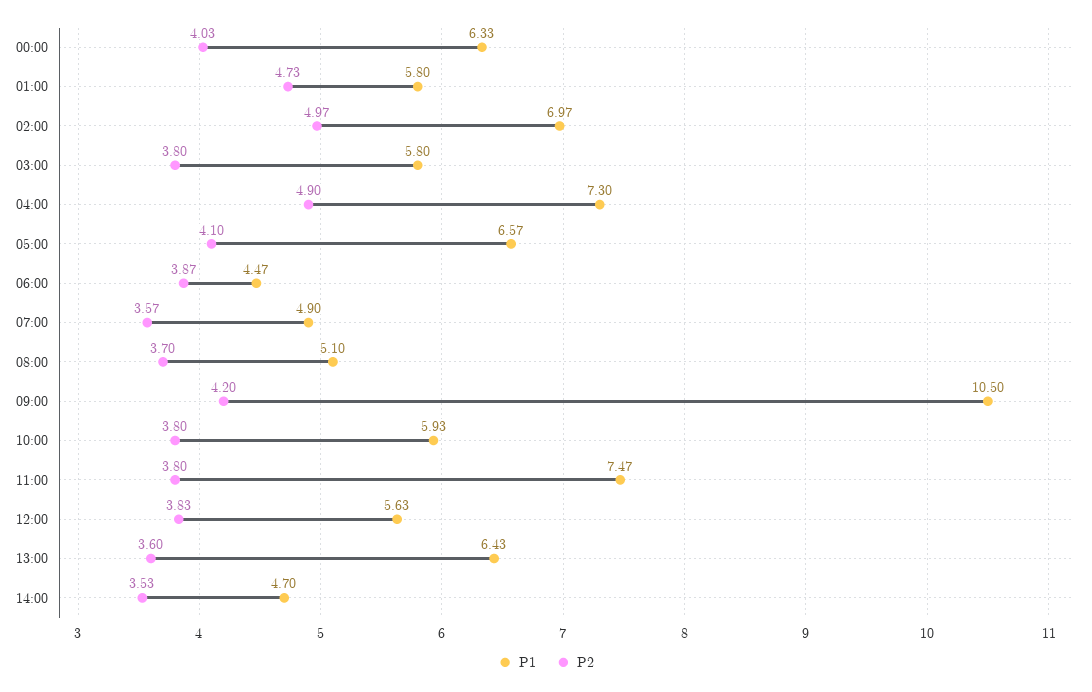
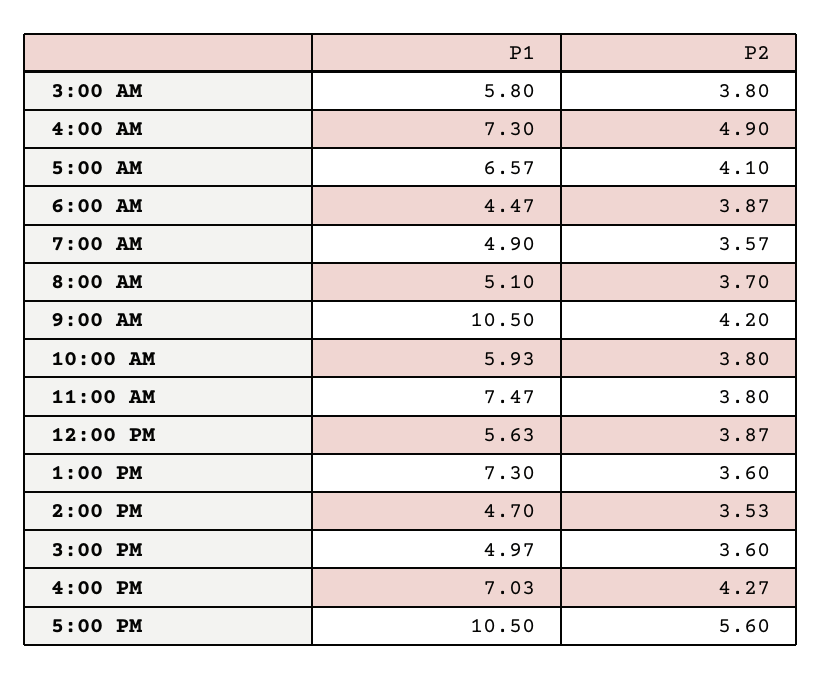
P1, 00:00: 6.33 -> none
P2, 00:00: 4.03 -> none
P1, 01:00: 5.8 -> none
P2, 01:00: 4.73 -> none
P1, 02:00: 6.97 -> none
P2, 02:00: 4.97 -> none
P2, 12:00: 3.83 -> 3.87
P1, 13:00: 6.43 -> 7.3
P1, 3:00 PM: none -> 4.97
P2, 3:00 PM: none -> 3.6
P1, 4:00 PM: none -> 7.03
P2, 4:00 PM: none -> 4.27
P1, 5:00 PM: none -> 10.5
P2, 5:00 PM: none -> 5.6

